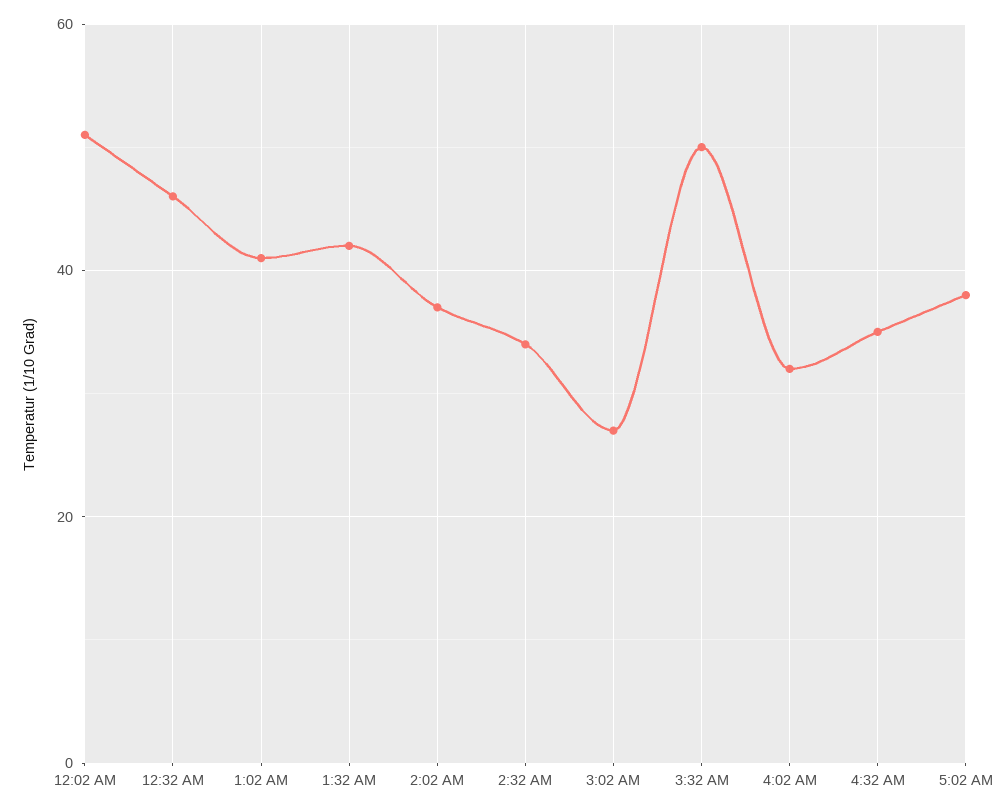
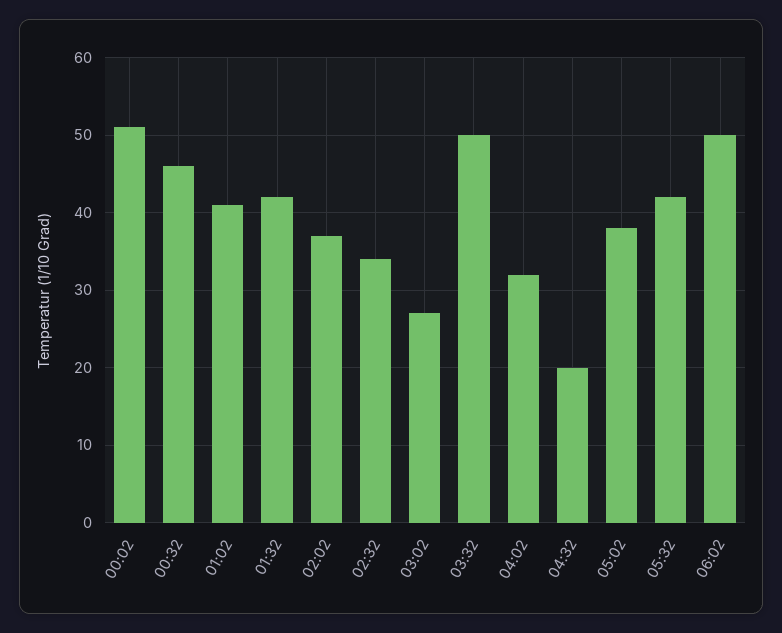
4:32 AM: 35 -> 20
05:32: none -> 42
06:02: none -> 50

